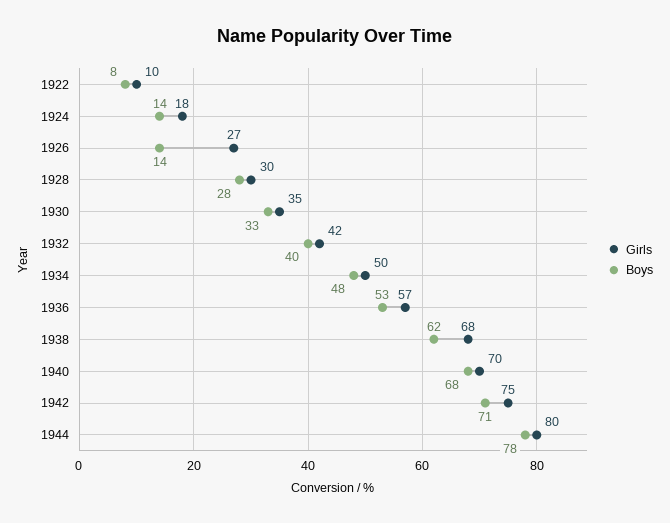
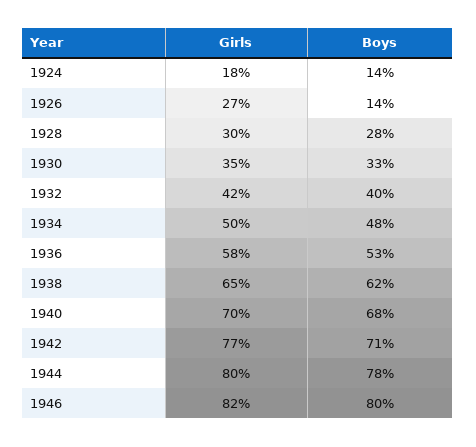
Girls, 1922: 10 -> none
Boys, 1922: 8 -> none
Girls, 1936: 57 -> 58
Girls, 1938: 68 -> 65
Girls, 1942: 75 -> 77
Girls, 1946: none -> 82
Boys, 1946: none -> 80

